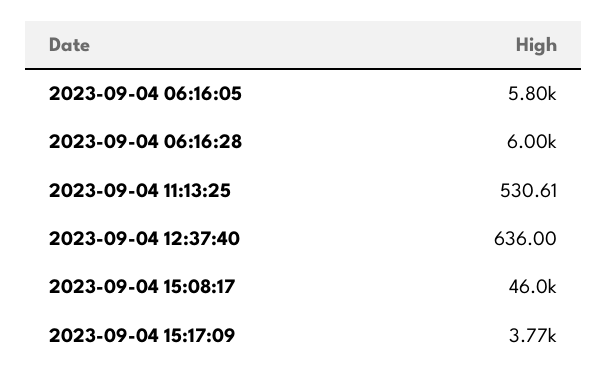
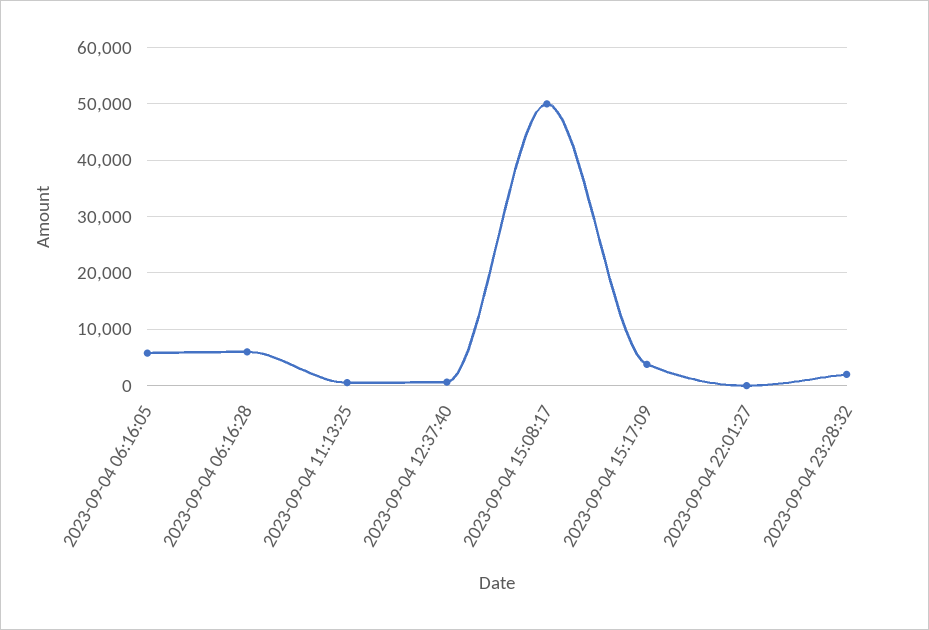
2023-09-04 15:08:17: 46000 -> 50000
2023-09-04 22:01:27: none -> 0
2023-09-04 23:28:32: none -> 2000

